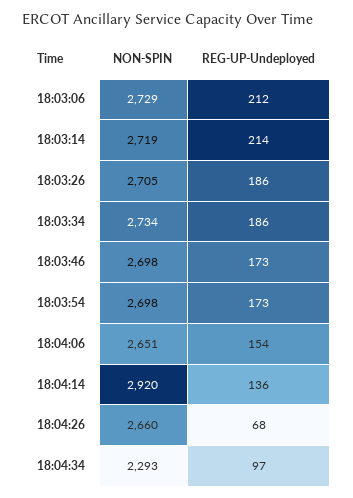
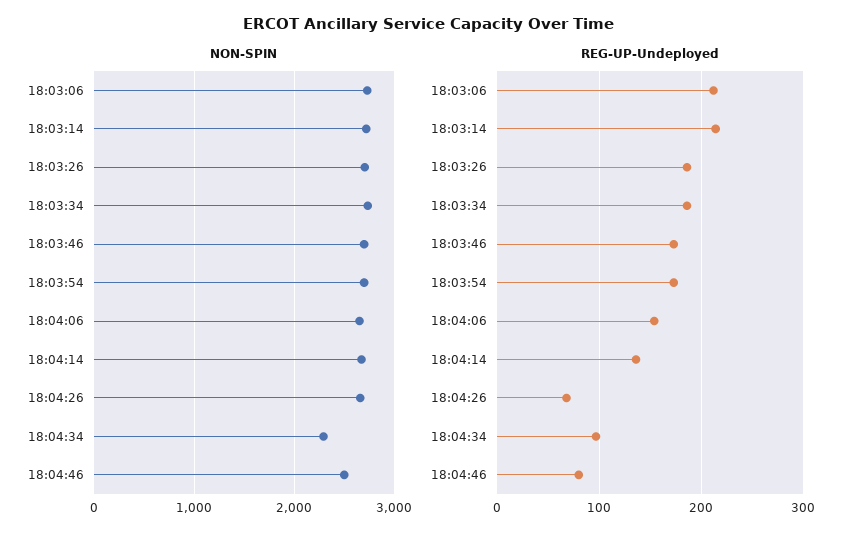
NON-SPIN, 18:04:14: 2920 -> 2700
NON-SPIN, 18:04:46: none -> 2500
REG-UP-Undeployed, 18:04:46: none -> 80

